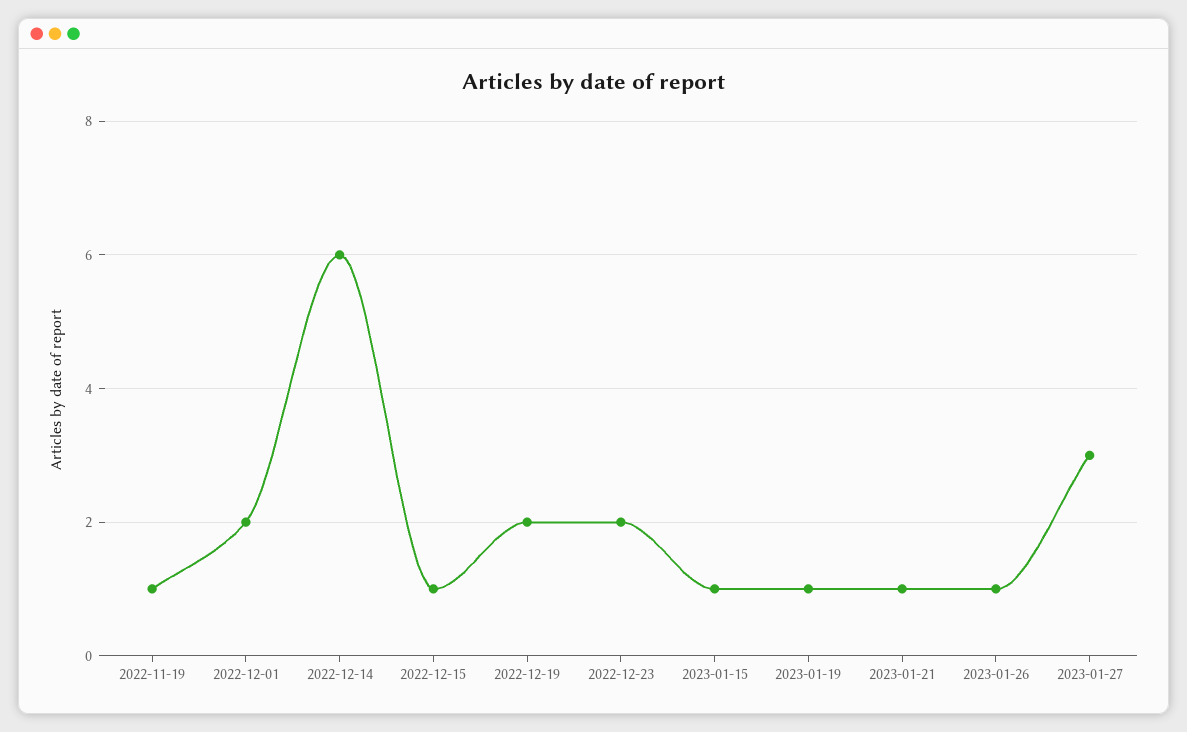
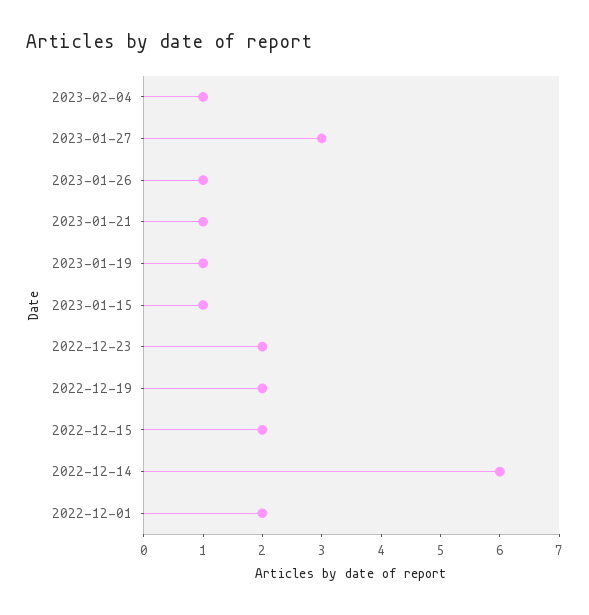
2022-11-19: 1 -> none
2022-12-15: 1 -> 2
2023-02-04: none -> 1

